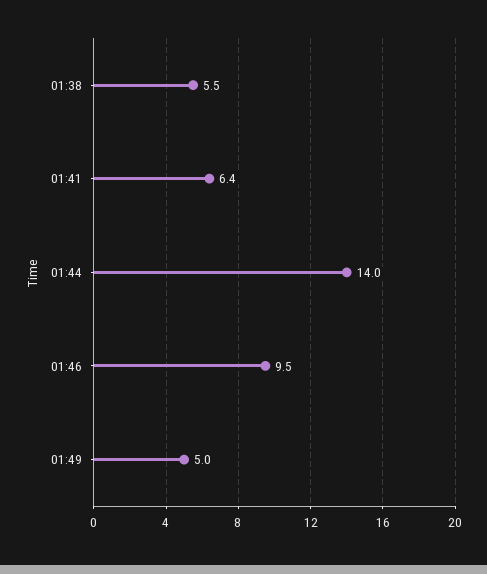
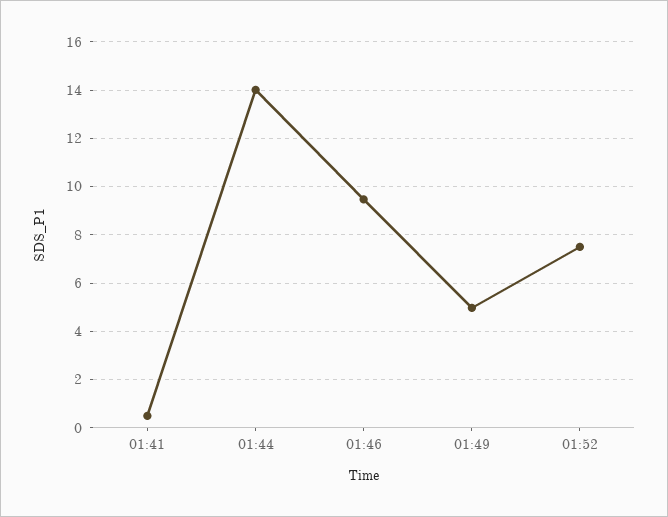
01:38: 5.5 -> none
01:41: 6.4 -> 0.5
01:52: none -> 7.5

